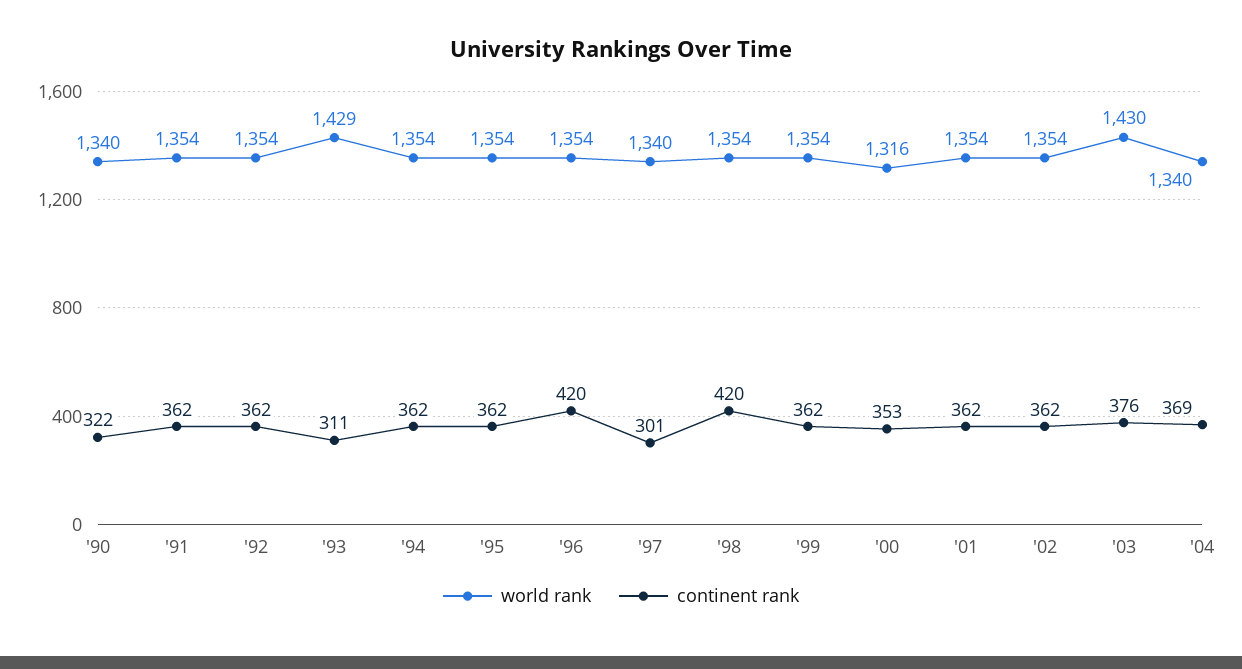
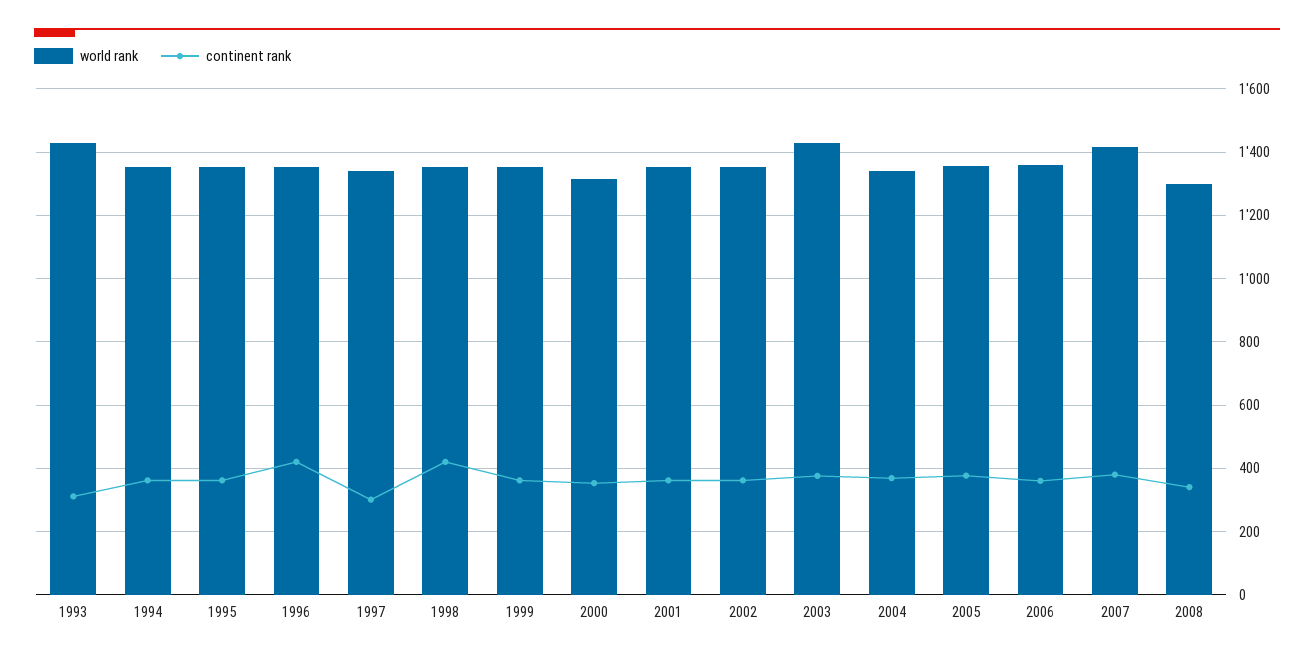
world rank, '90: 1340 -> none
continent rank, '90: 322 -> none
world rank, '91: 1354 -> none
continent rank, '91: 362 -> none
world rank, '92: 1354 -> none
continent rank, '92: 362 -> none
world rank, 2005: none -> 1360
continent rank, 2005: none -> 380
world rank, 2006: none -> 1360
continent rank, 2006: none -> 360
world rank, 2007: none -> 1420
continent rank, 2007: none -> 380
world rank, 2008: none -> 1300
continent rank, 2008: none -> 340

